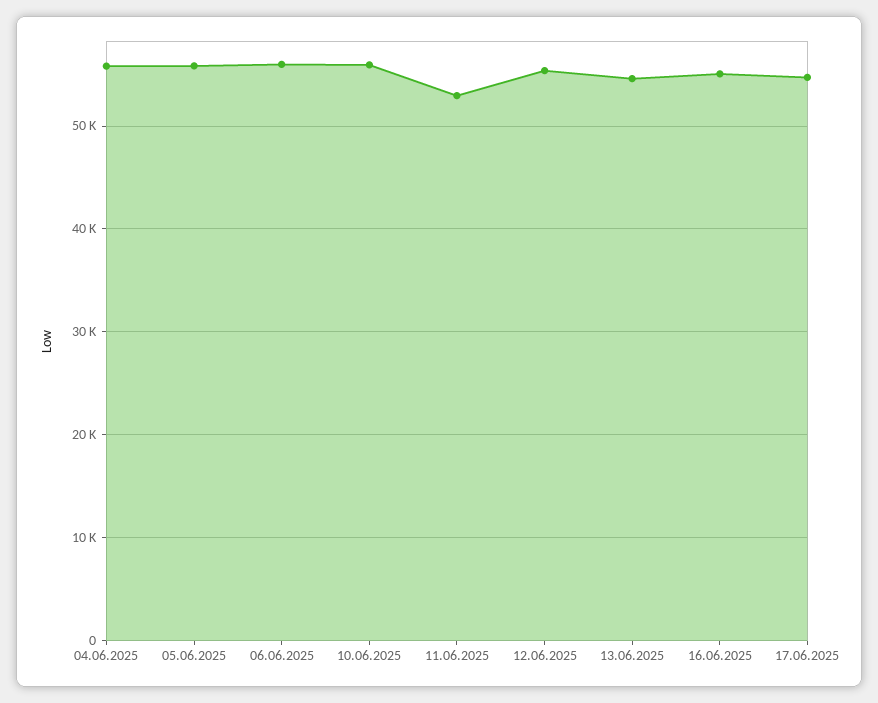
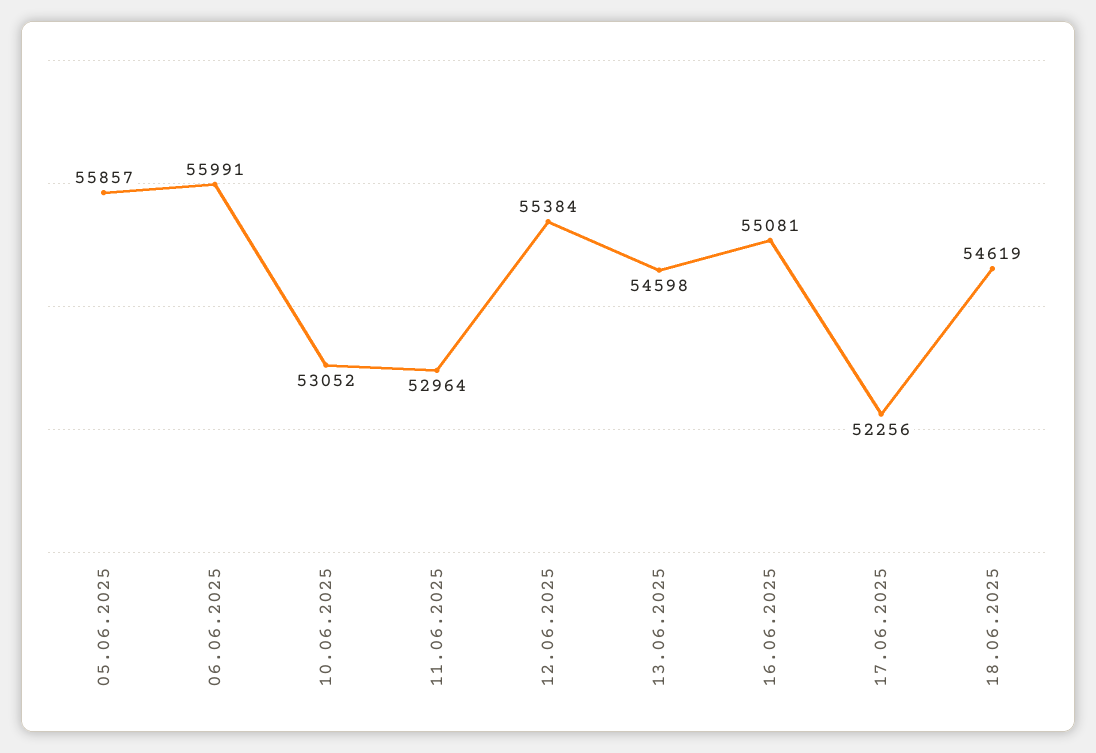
04.06.2025: 56000 -> none
10.06.2025: 56000 -> 53052
17.06.2025: 55000 -> 52256
18.06.2025: none -> 54619

